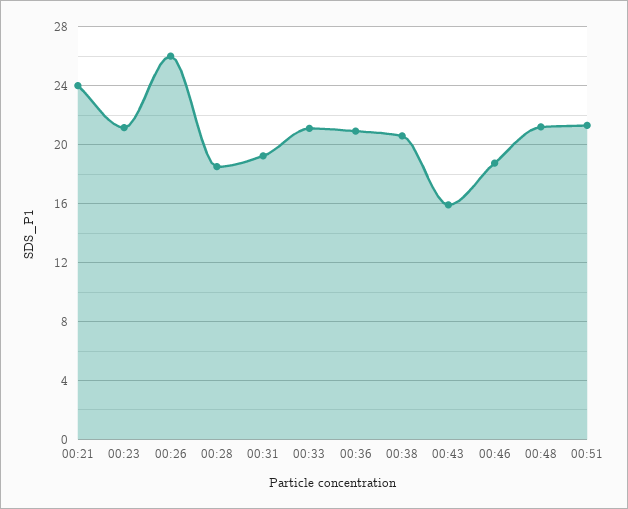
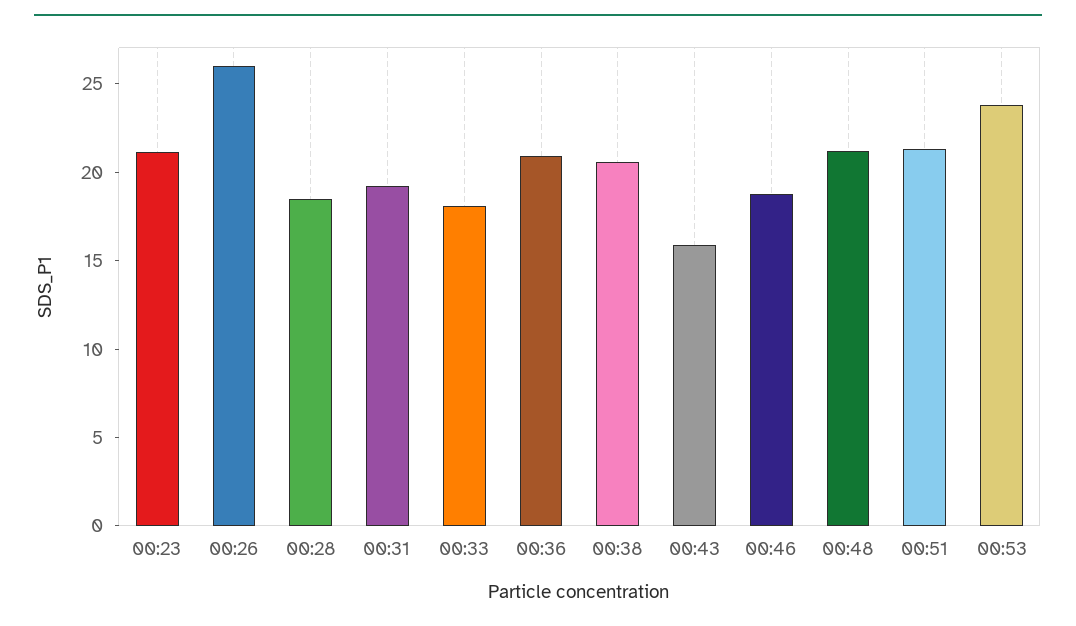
00:21: 24 -> none
00:33: 21 -> 18
00:53: none -> 24

